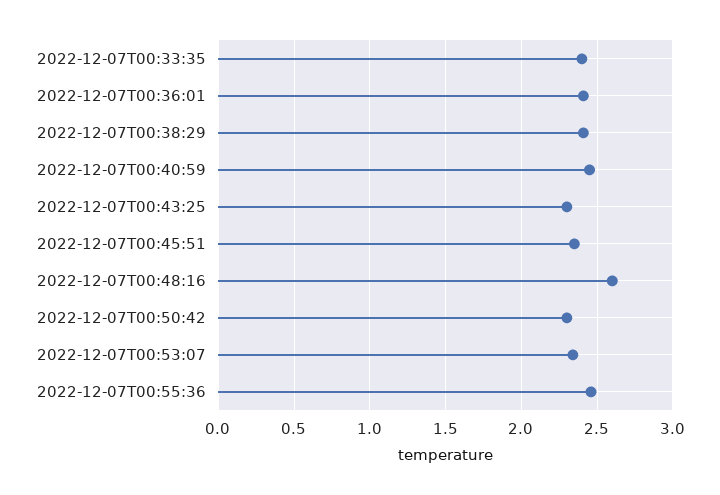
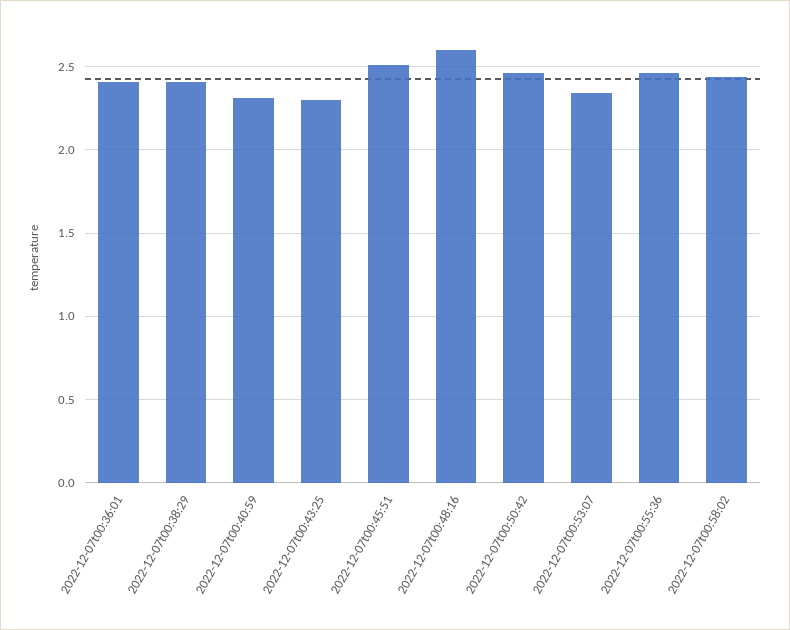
2022-12-07T00:33:35: 2.4 -> none
2022-12-07T00:40:59: 2.45 -> 2.3
2022-12-07T00:45:51: 2.35 -> 2.5
2022-12-07T00:50:42: 2.3 -> 2.45
2022-12-07t00:58:02: none -> 2.45

